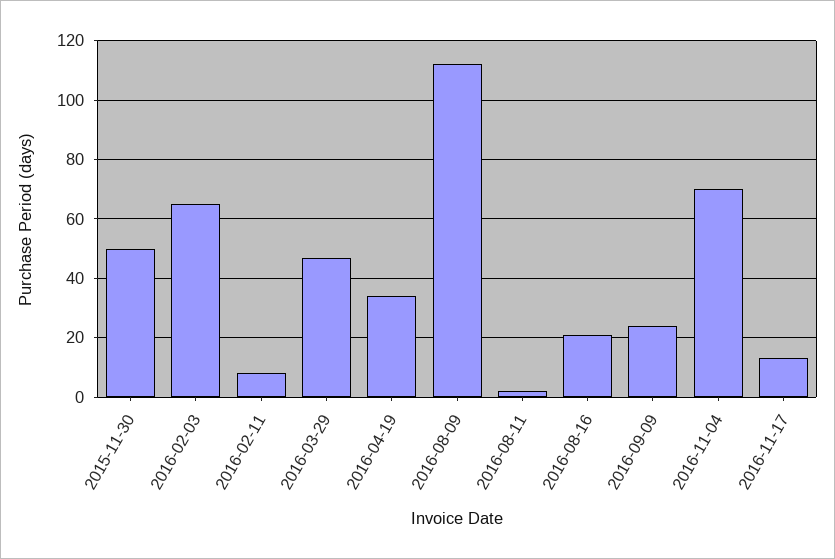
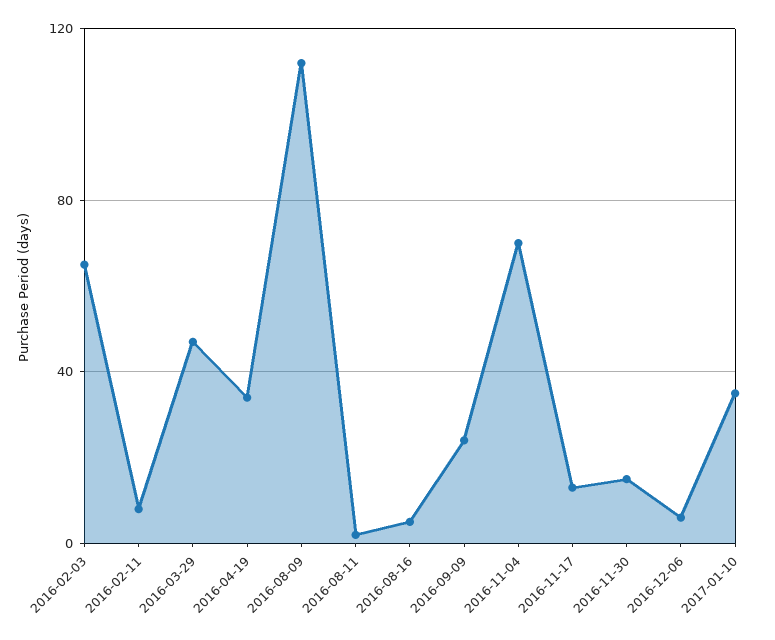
2015-11-30: 50 -> none
2016-08-16: 20 -> 5
2016-11-30: none -> 15
2016-12-06: none -> 5
2017-01-10: none -> 35

